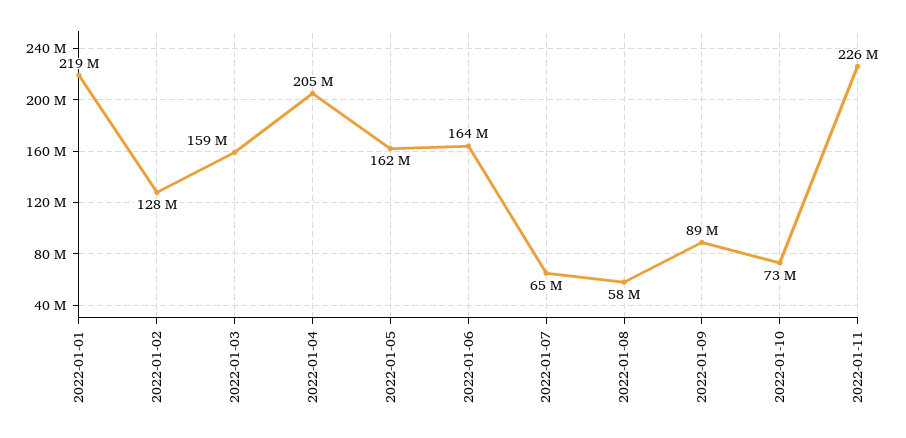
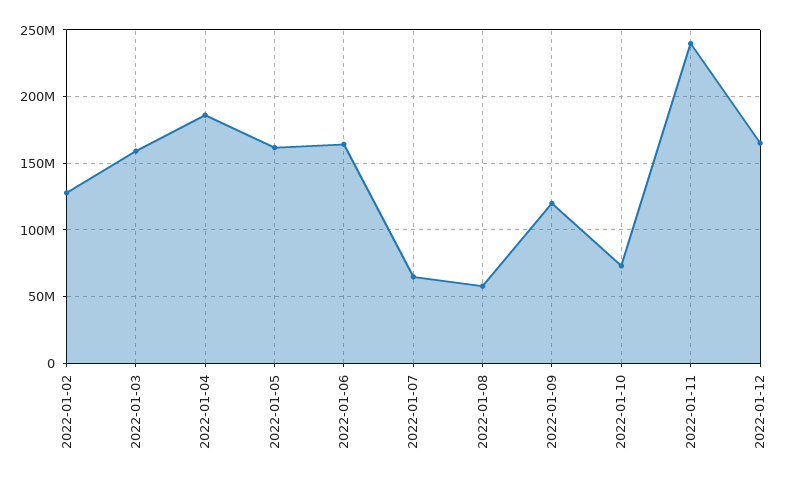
2022-01-01: 219000000 -> none
2022-01-04: 205000000 -> 185000000
2022-01-09: 89000000 -> 120000000
2022-01-11: 226000000 -> 240000000
2022-01-12: none -> 165000000

